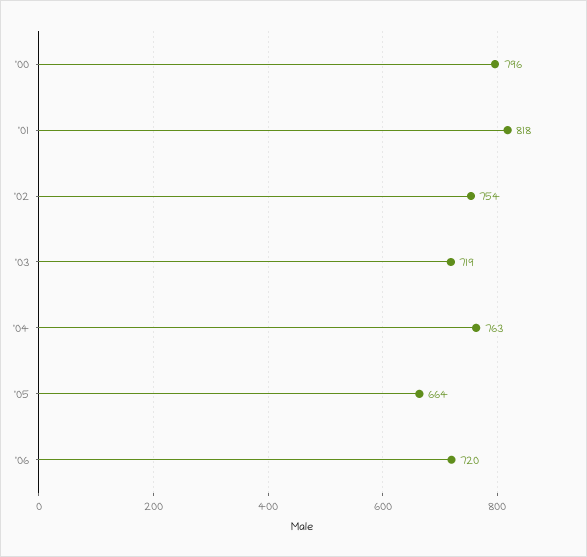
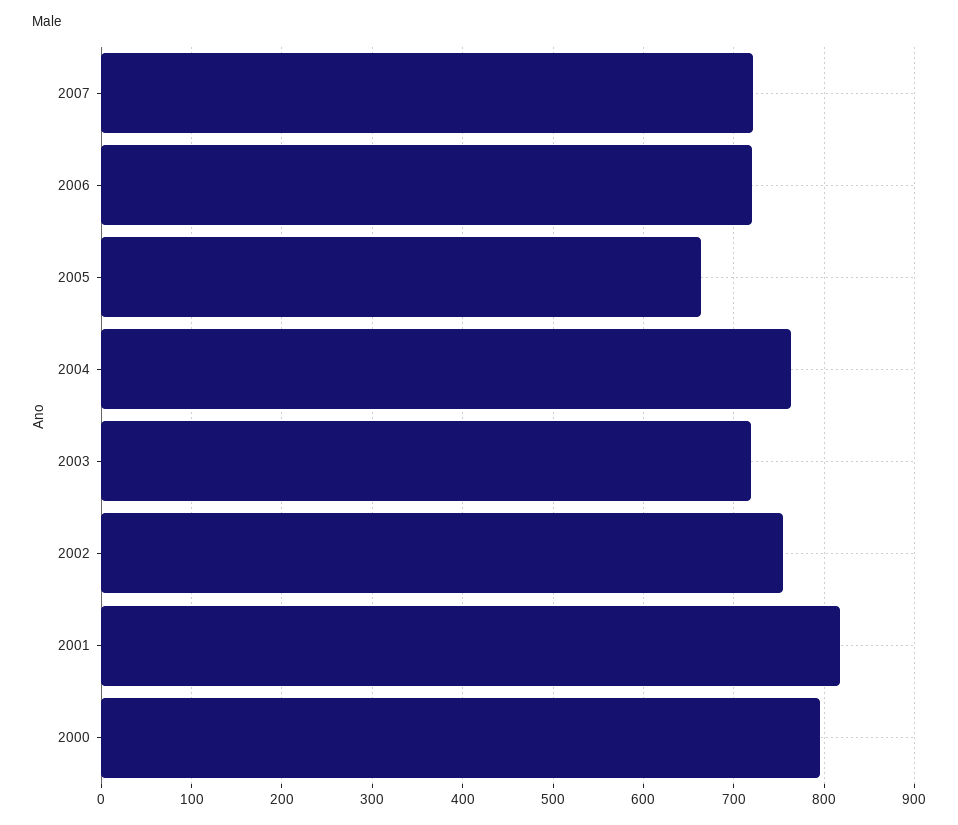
2007: none -> 720

